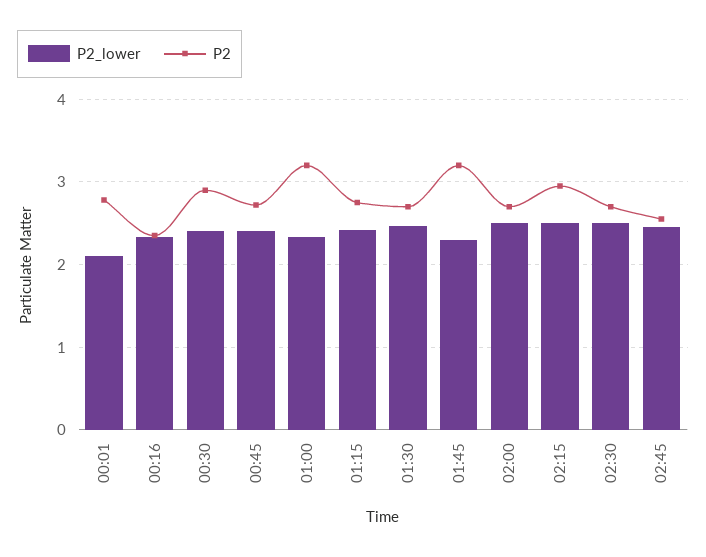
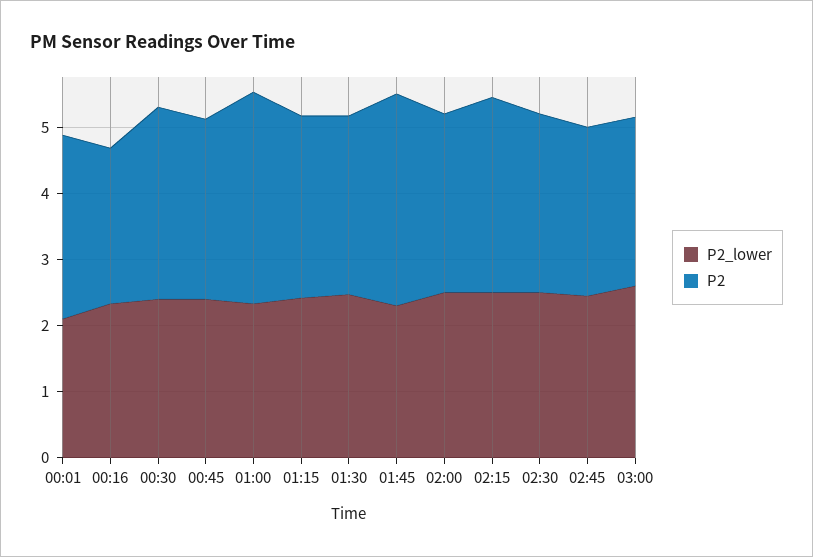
P2_lower, 03:00: none -> 2.6
P2, 03:00: none -> 2.6

